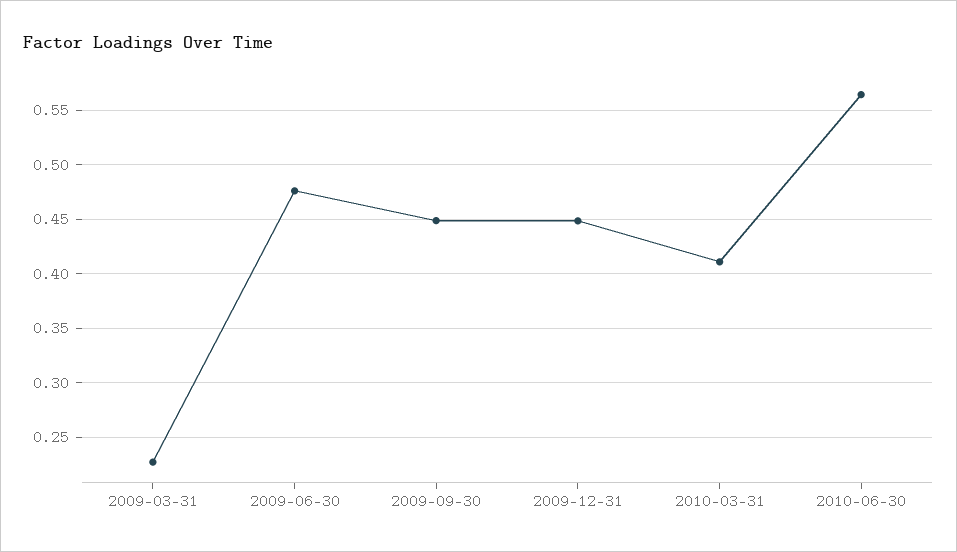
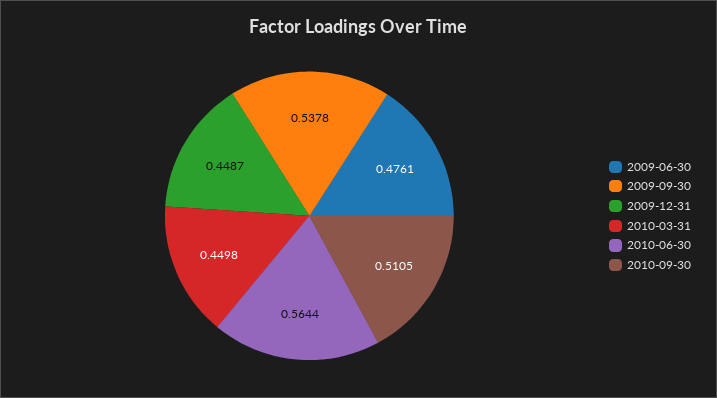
2009-03-31: 0.23 -> none
2009-09-30: 0.45 -> 0.5378
2010-03-31: 0.41 -> 0.4498
2010-09-30: none -> 0.5105

